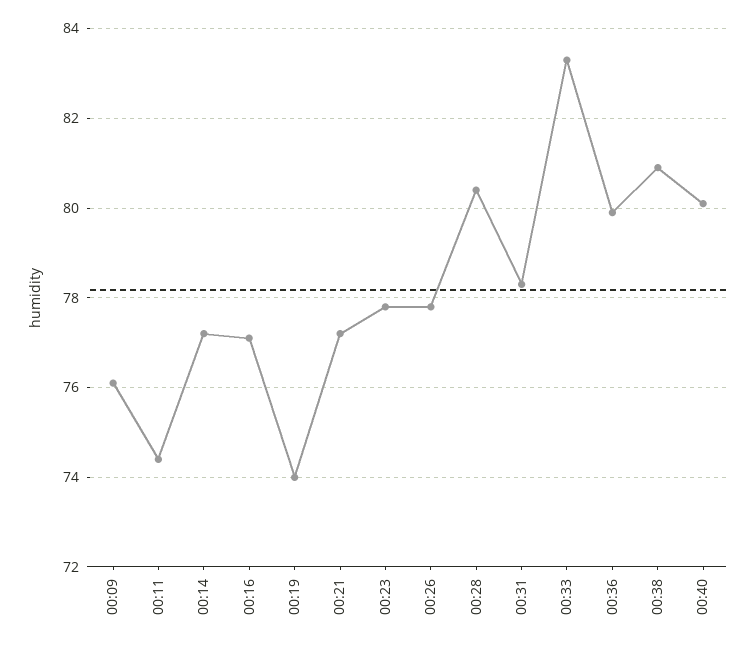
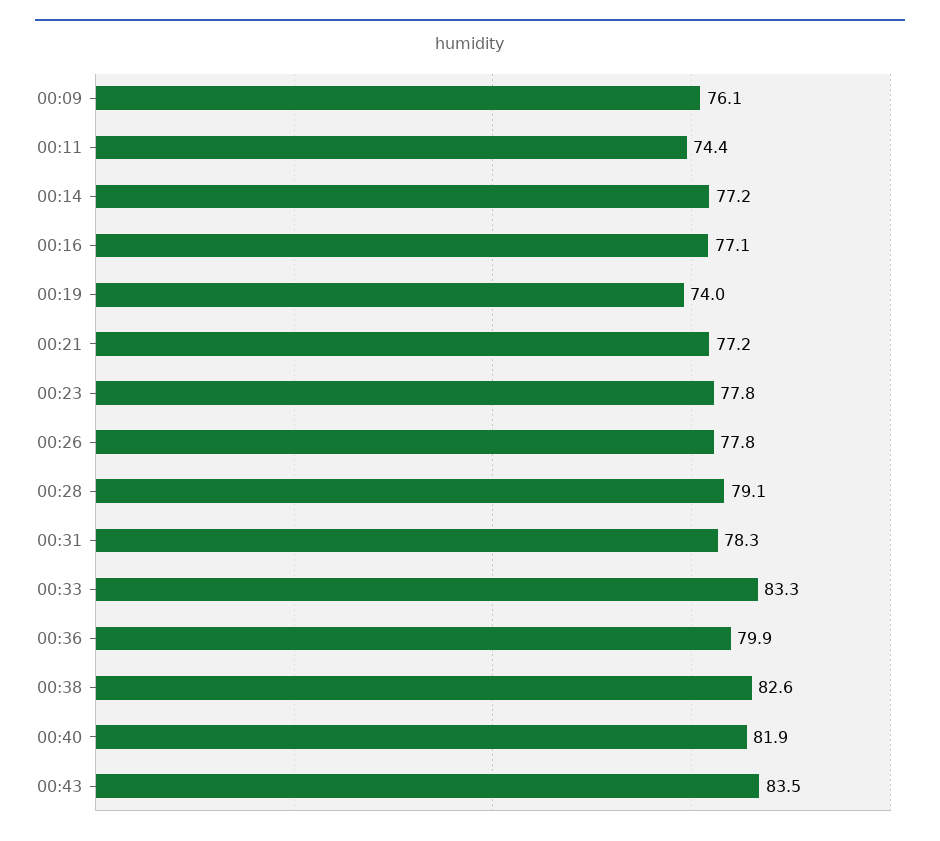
00:28: 80.5 -> 79.1
00:38: 81 -> 82.6
00:40: 80 -> 81.9
00:43: none -> 83.5

